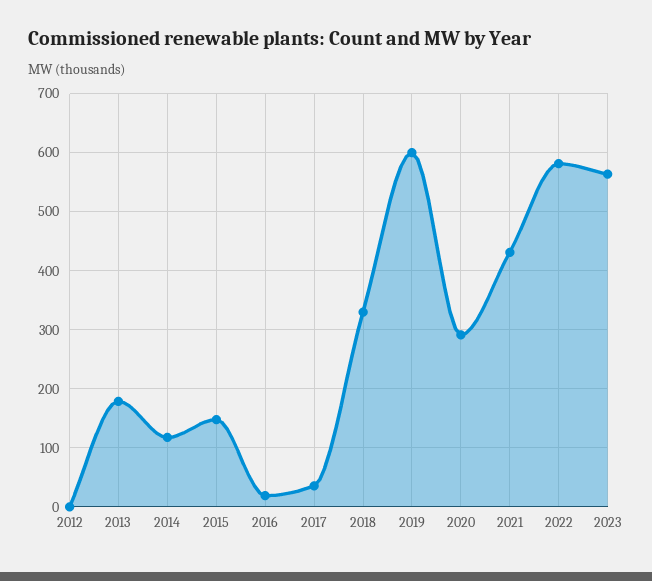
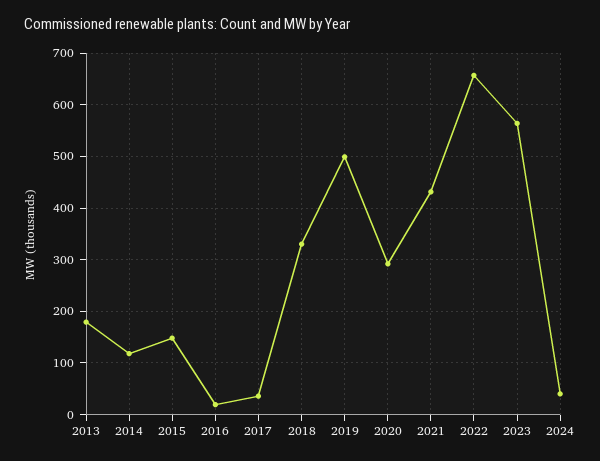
2012: 0 -> none
2019: 600 -> 500
2022: 580 -> 660
2024: none -> 40

